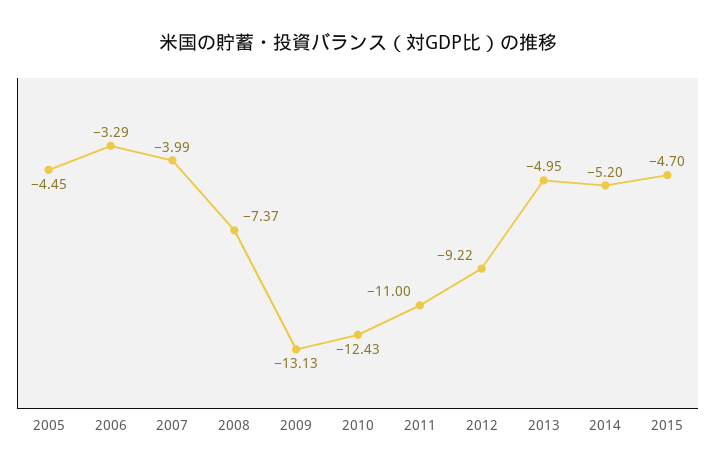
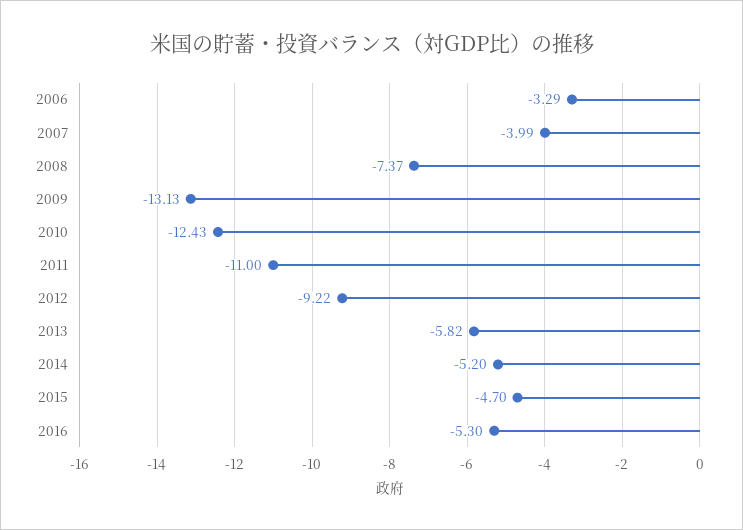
2005: -4.45 -> none
2013: -4.95 -> -5.82
2016: none -> -5.3

